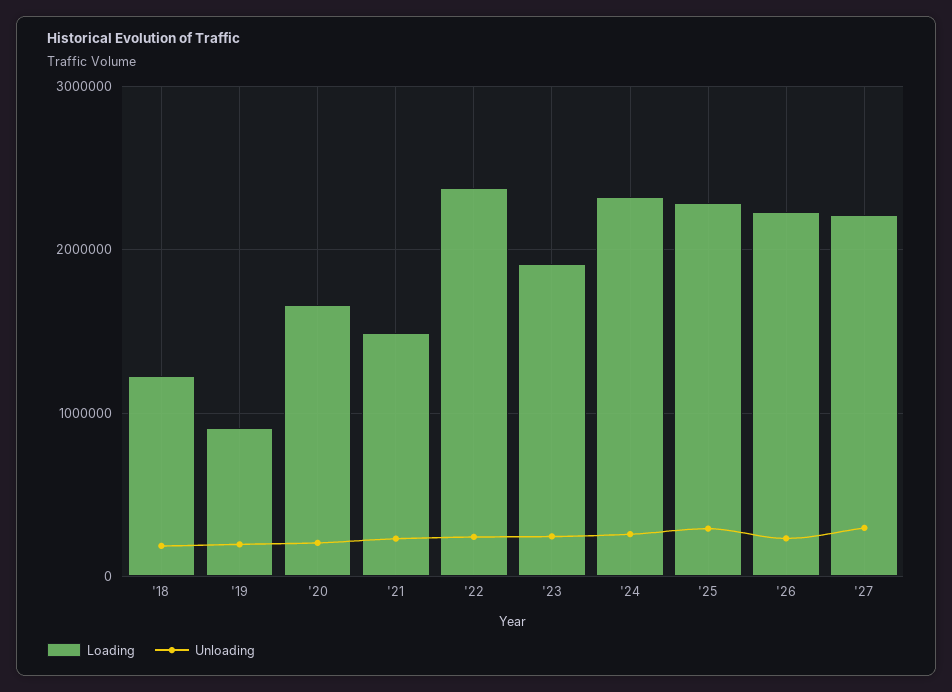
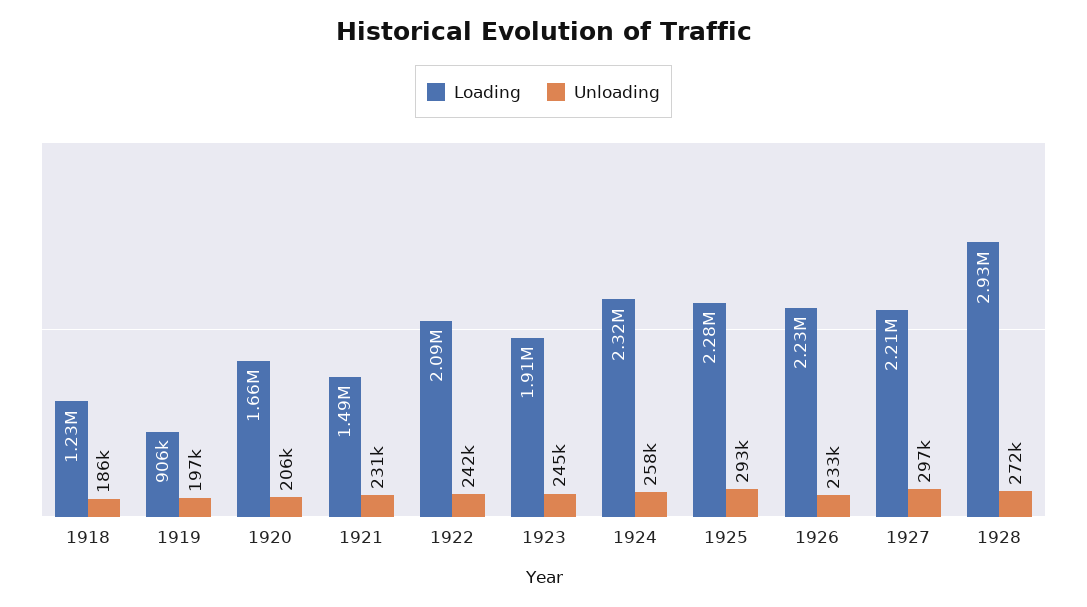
Loading, '22: 2400000 -> 2090000
Loading, 1928: none -> 2930000
Unloading, 1928: none -> 272000

